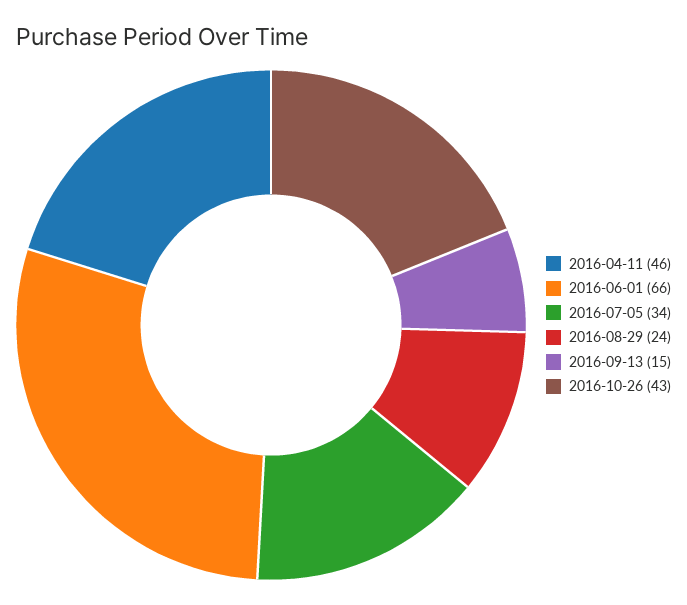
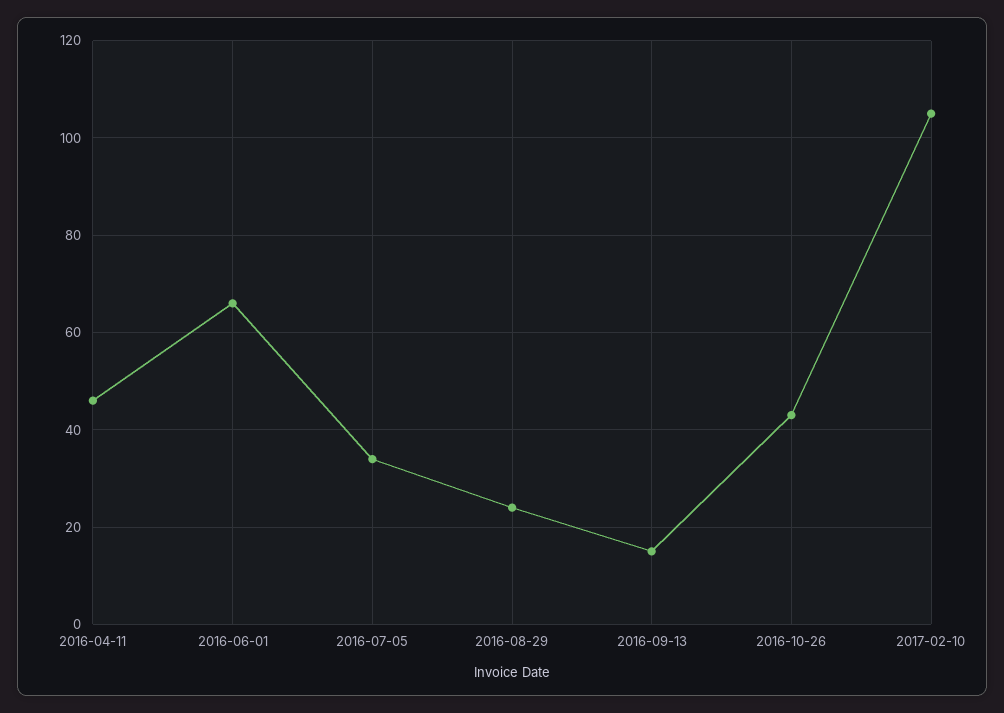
2017-02-10: none -> 105

